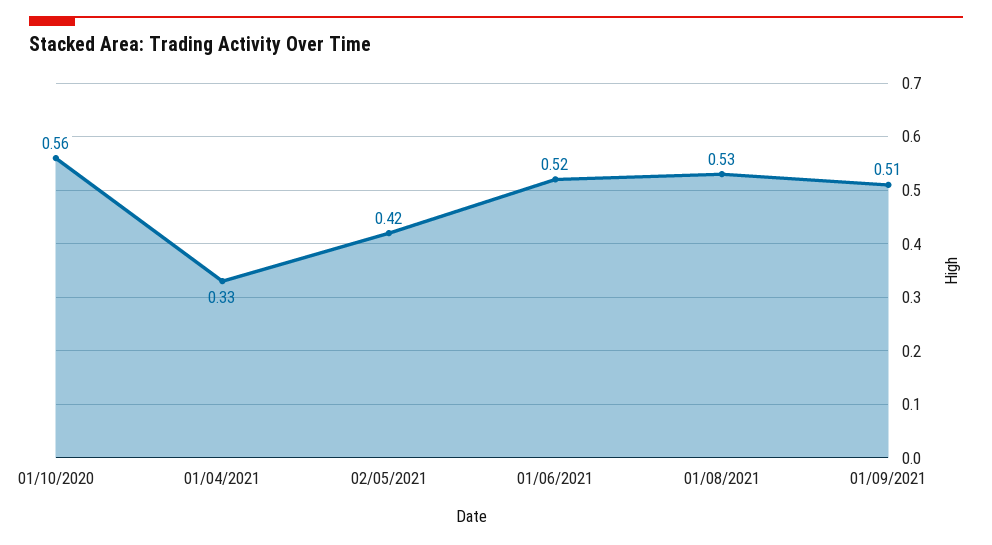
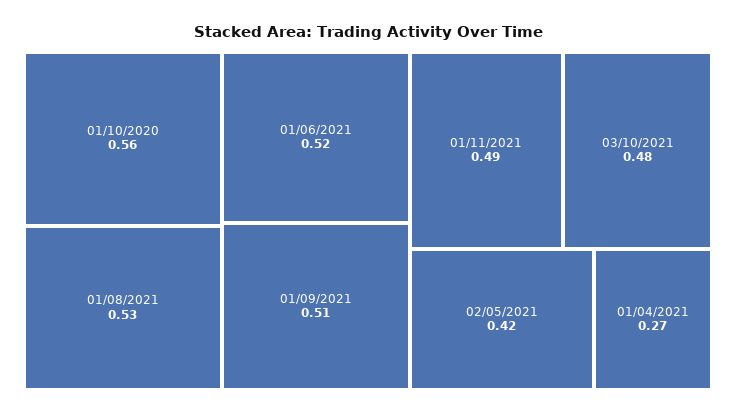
01/04/2021: 0.33 -> 0.27
01/11/2021: none -> 0.49
03/10/2021: none -> 0.48

